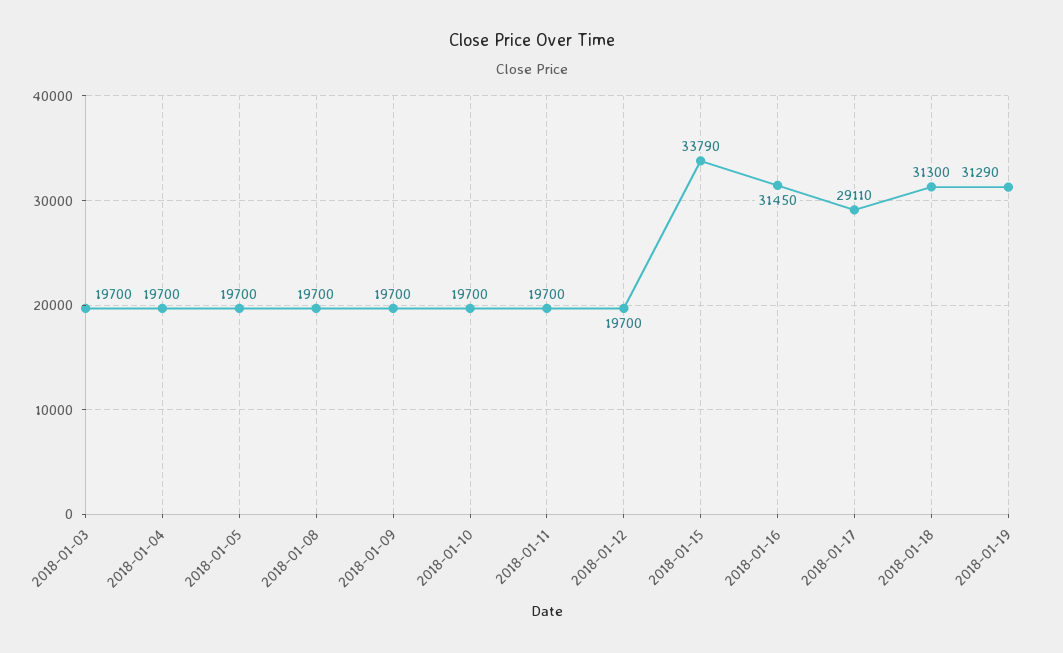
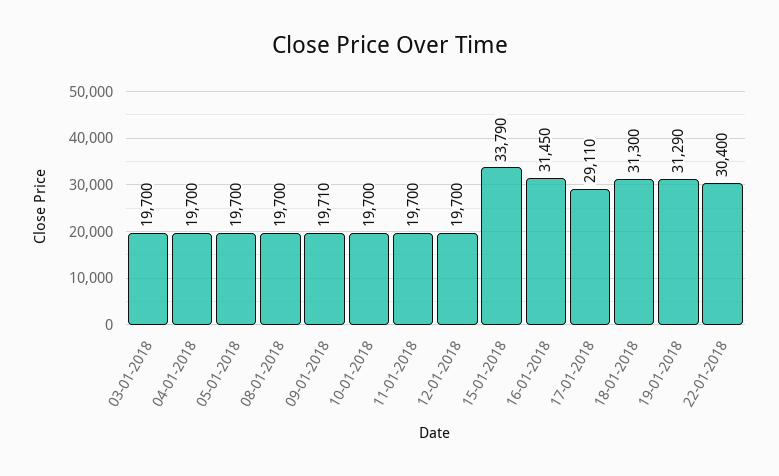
2018-01-09: 19700 -> 19710
22-01-2018: none -> 30400

